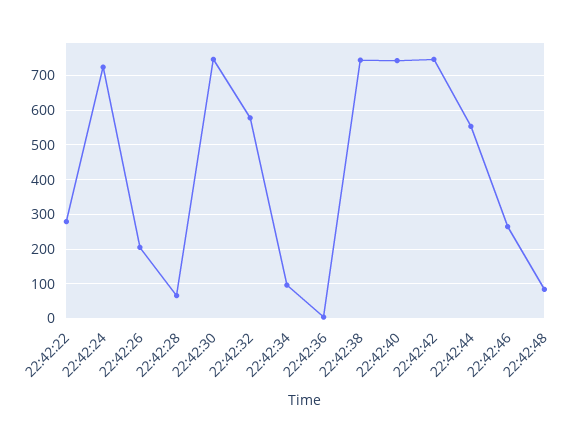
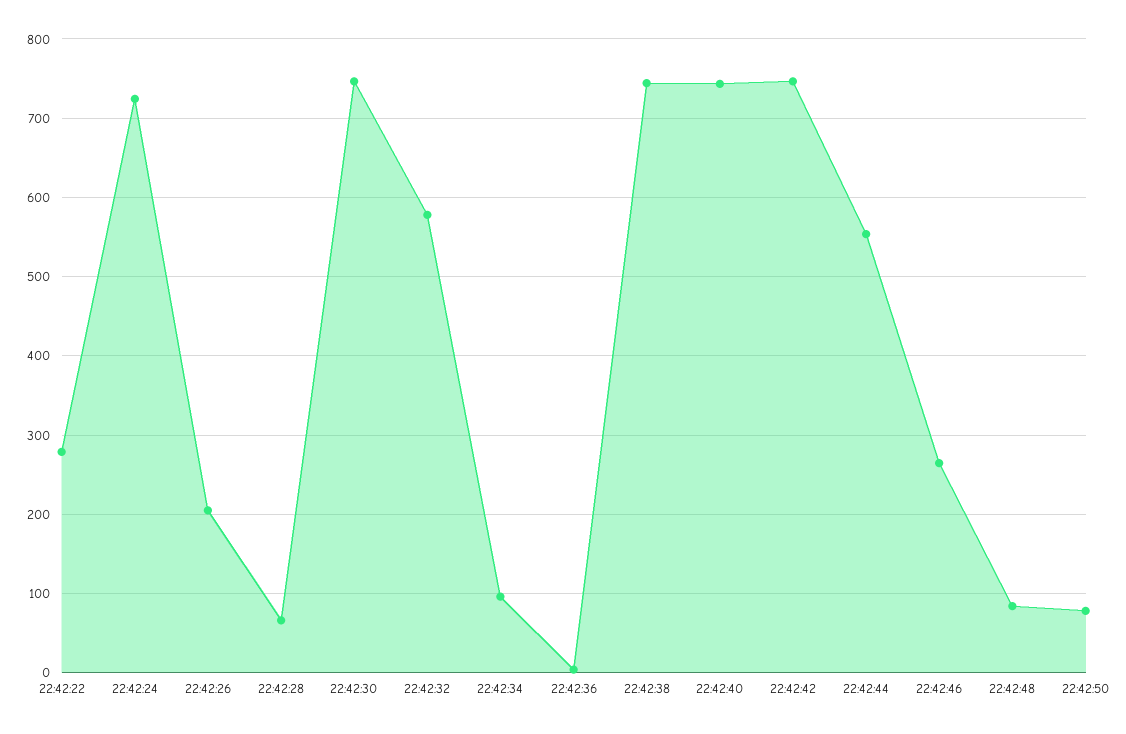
22:42:50: none -> 80

